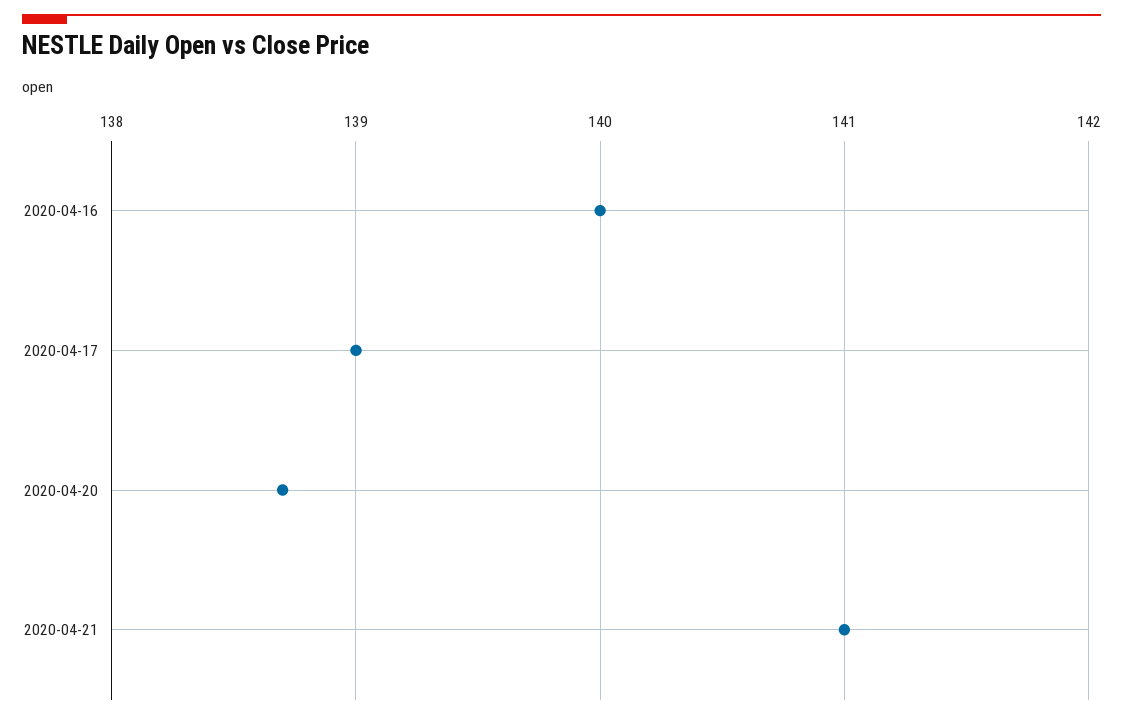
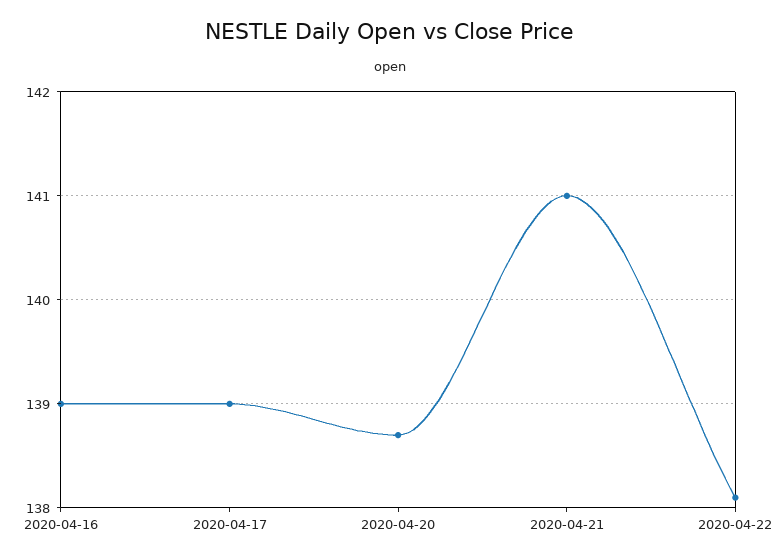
2020-04-16: 140 -> 139
2020-04-22: none -> 138.1

